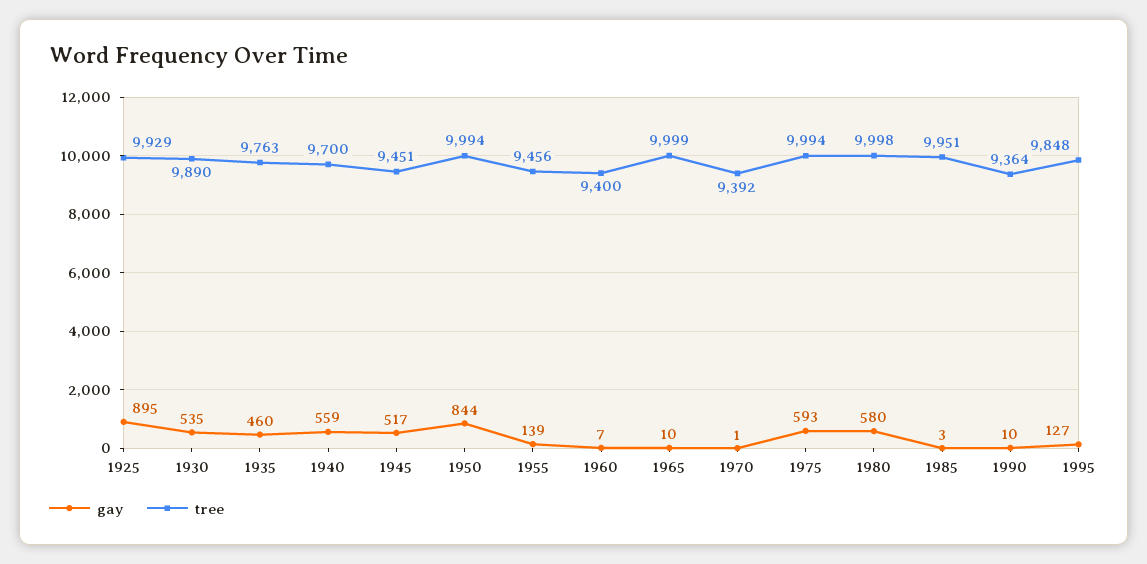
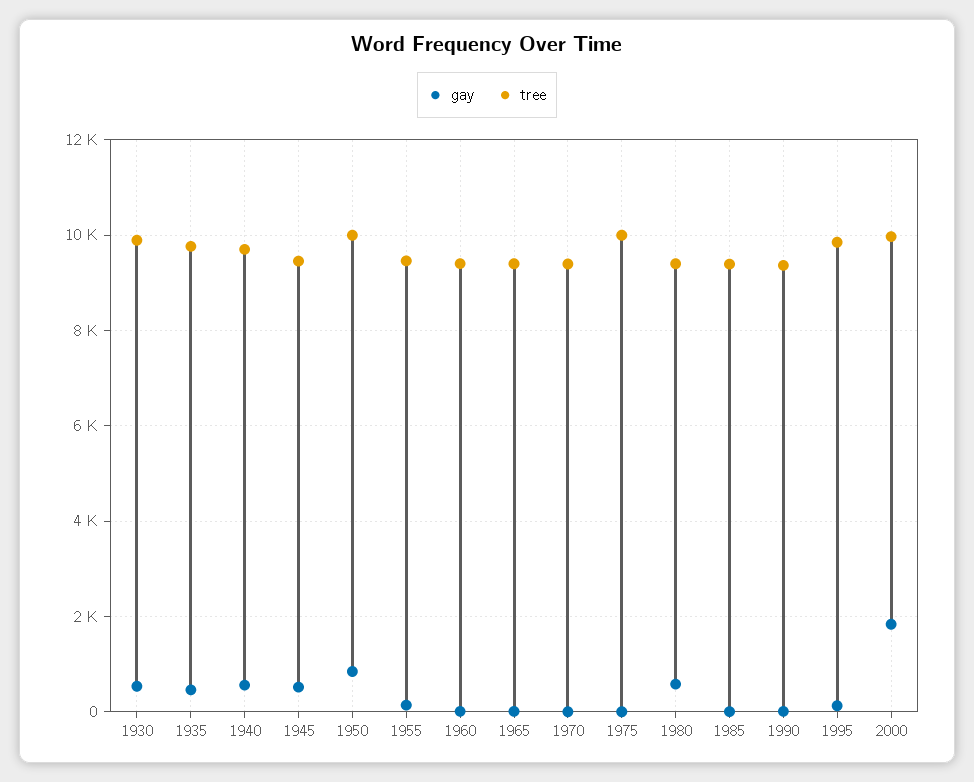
gay, 1925: 895 -> none
tree, 1925: 9929 -> none
tree, 1965: 9999 -> 9400
gay, 1975: 593 -> 0
tree, 1980: 9998 -> 9400
tree, 1985: 9951 -> 9400
gay, 2000: none -> 1800
tree, 2000: none -> 10000

